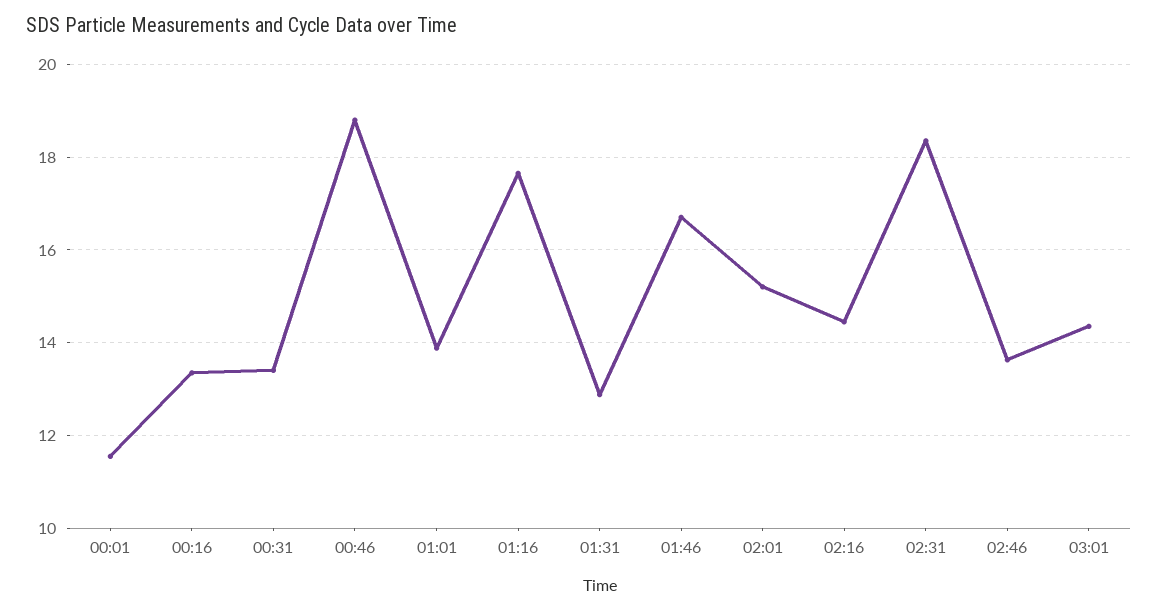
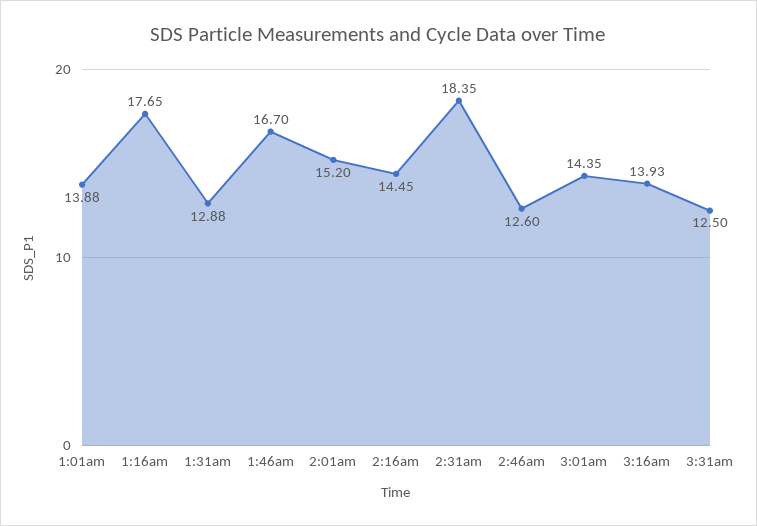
00:01: 11.6 -> none
00:16: 13.4 -> none
00:31: 13.4 -> none
00:46: 18.8 -> none
02:46: 13.6 -> 12.6
3:16am: none -> 13.93
3:31am: none -> 12.5

